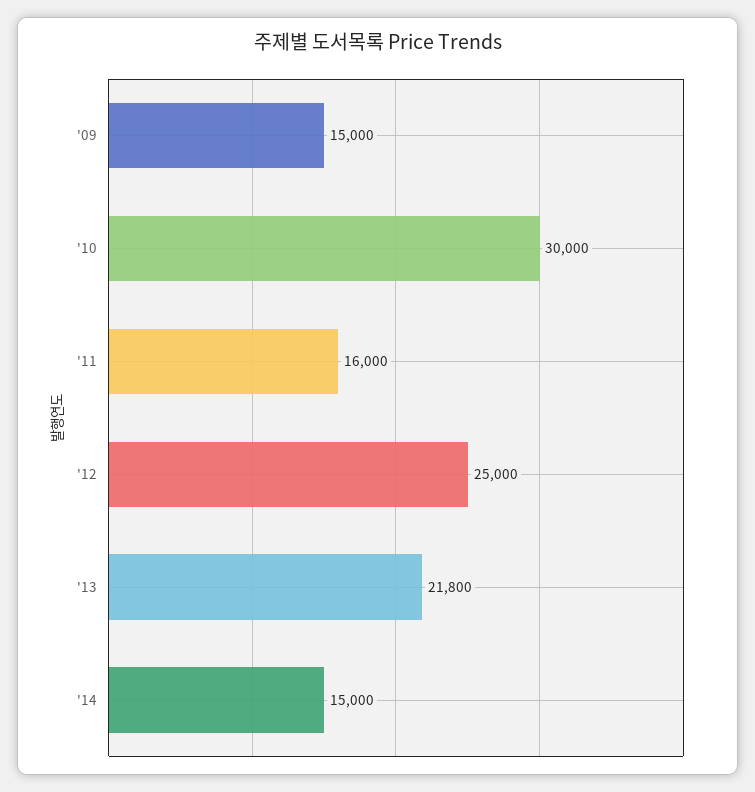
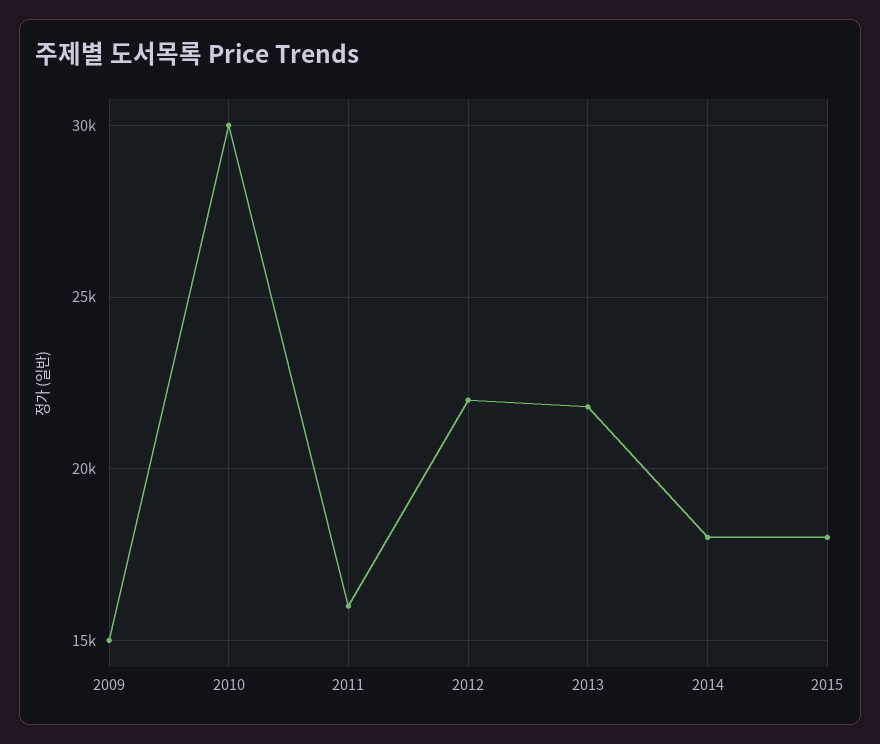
'12: 25000 -> 22000
'14: 15000 -> 18000
2015: none -> 18000

